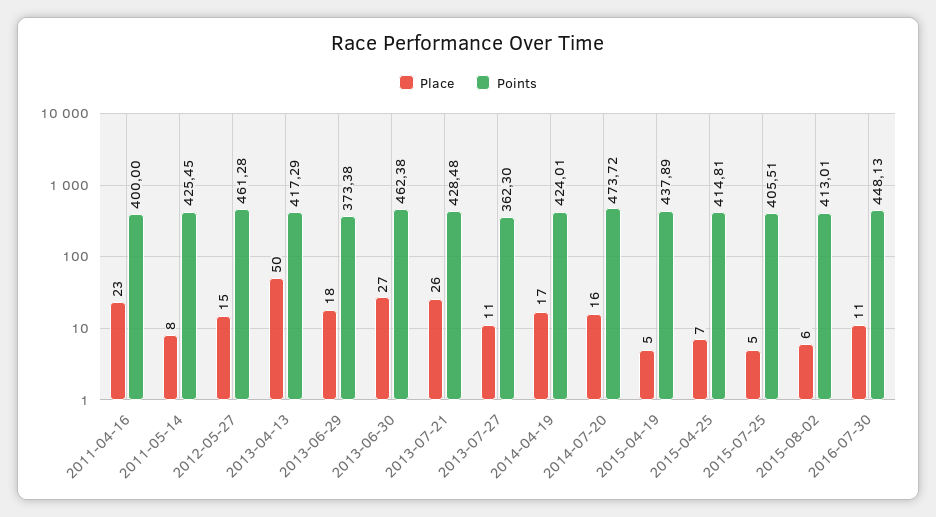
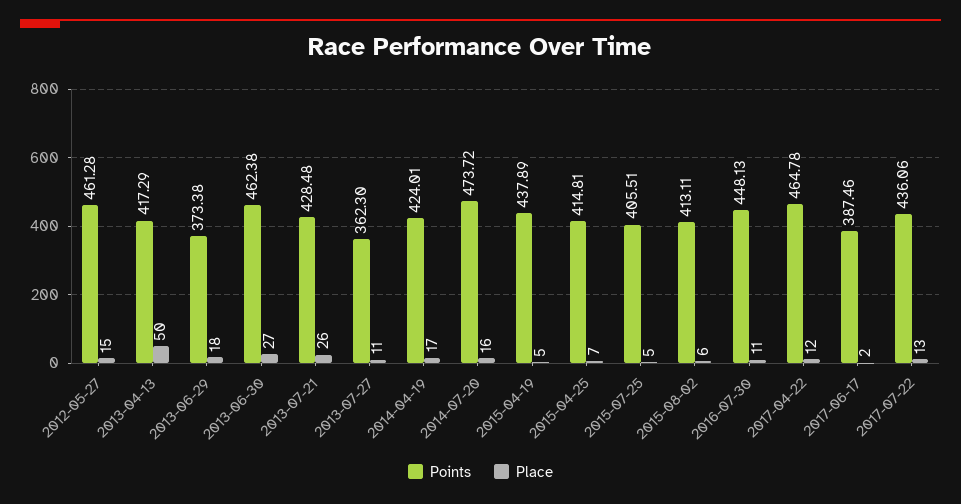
Place, 2011-04-16: 23 -> none
Points, 2011-04-16: 400 -> none
Place, 2011-05-14: 8 -> none
Points, 2011-05-14: 425.45 -> none
Points, 2015-08-02: 413.01 -> 413.11
Points, 2017-04-22: none -> 464.78
Place, 2017-04-22: none -> 12
Points, 2017-06-17: none -> 387.46
Place, 2017-06-17: none -> 2
Points, 2017-07-22: none -> 436.06
Place, 2017-07-22: none -> 13

